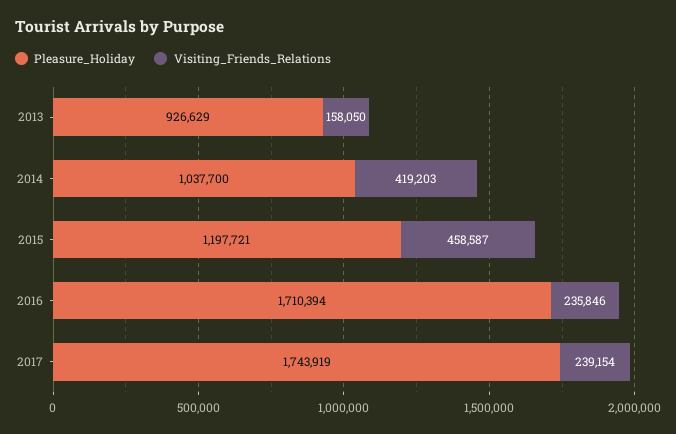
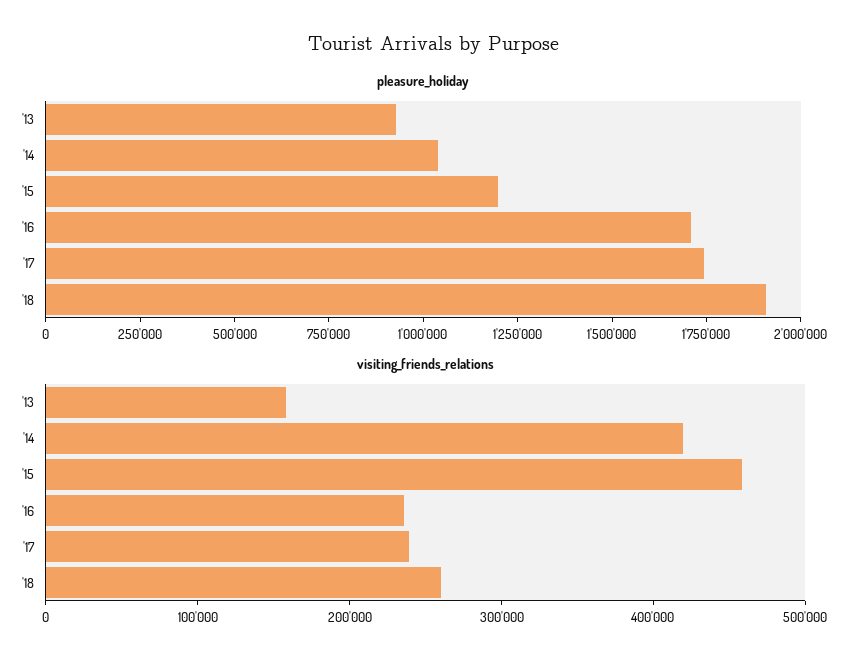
Pleasure_Holiday, '18: none -> 1900000
Visiting_Friends_Relations, '18: none -> 260000

